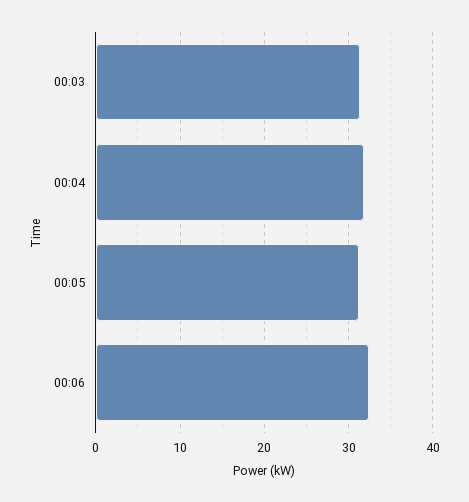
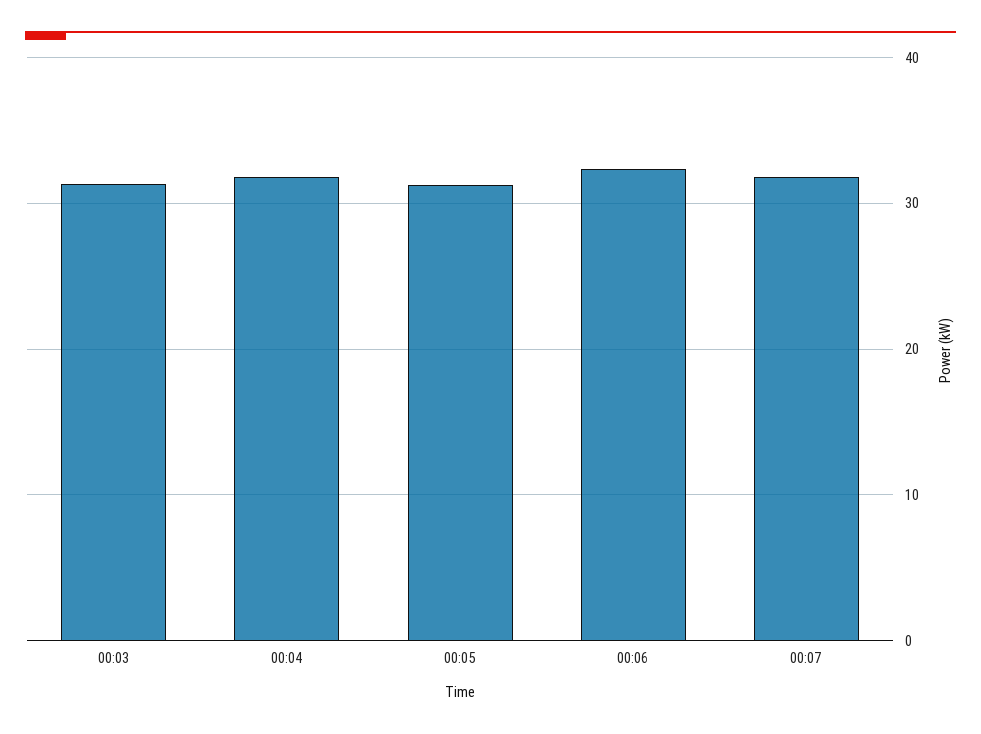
00:07: none -> 32

